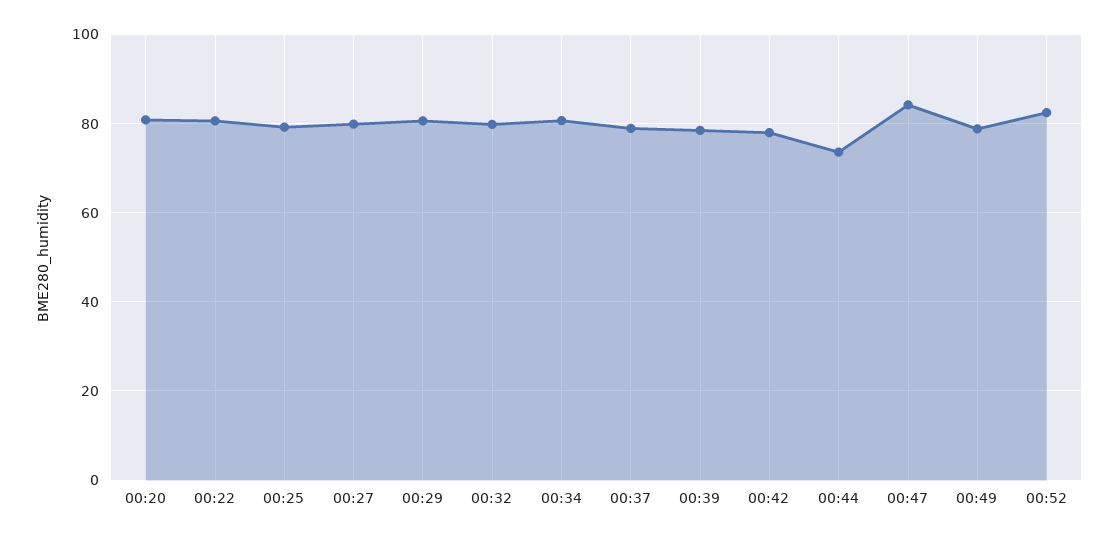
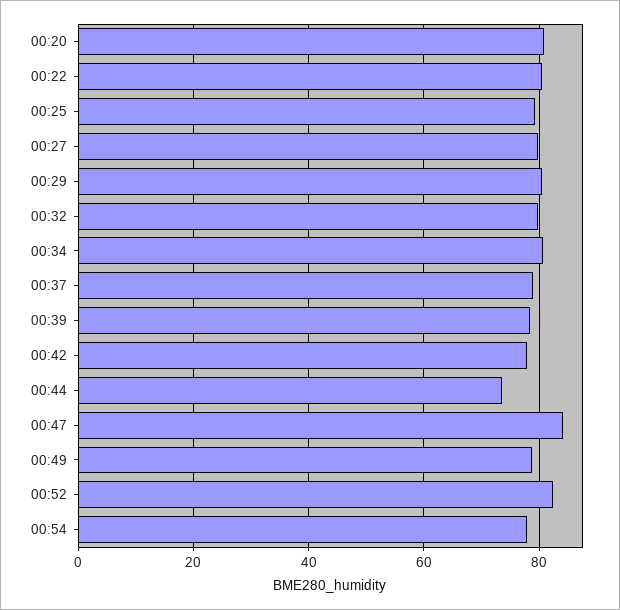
00:54: none -> 78

